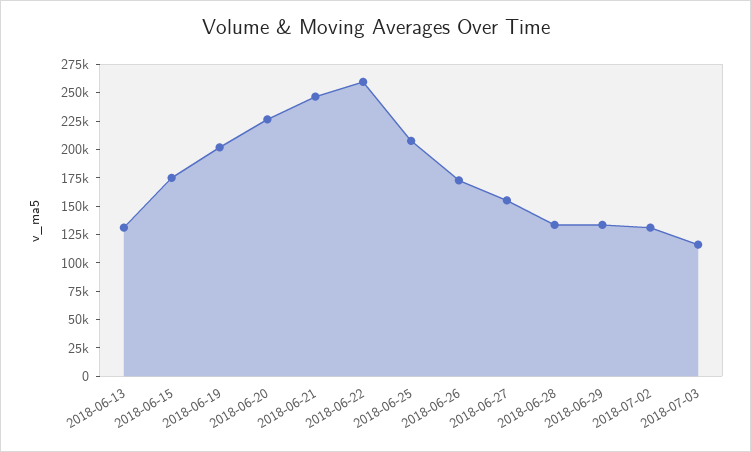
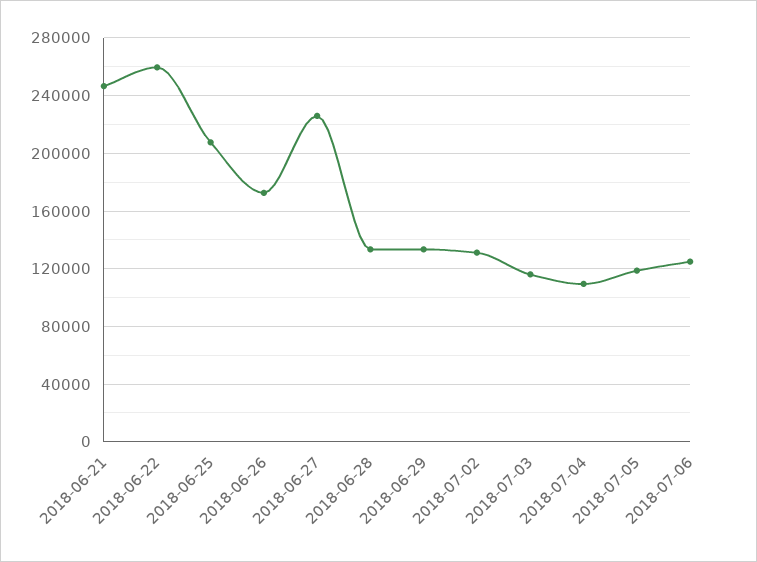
2018-06-13: 125000 -> none
2018-06-15: 175000 -> none
2018-06-19: 200000 -> none
2018-06-20: 225000 -> none
2018-06-27: 150000 -> 225000
2018-07-04: none -> 110000
2018-07-05: none -> 120000
2018-07-06: none -> 125000

